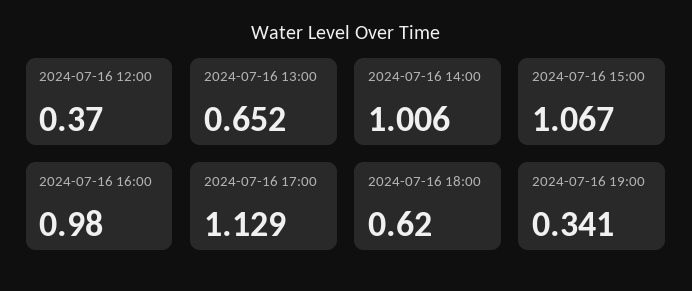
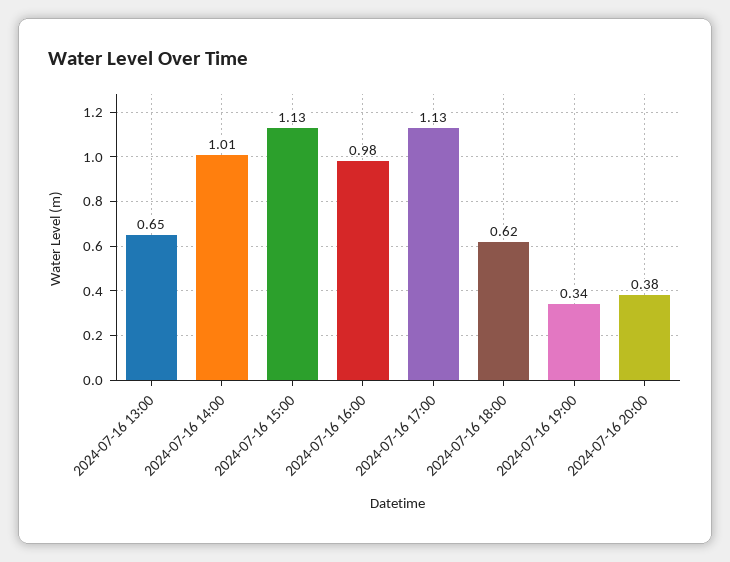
2024-07-16 12:00: 0.37 -> none
2024-07-16 15:00: 1.067 -> 1.13
2024-07-16 20:00: none -> 0.38

